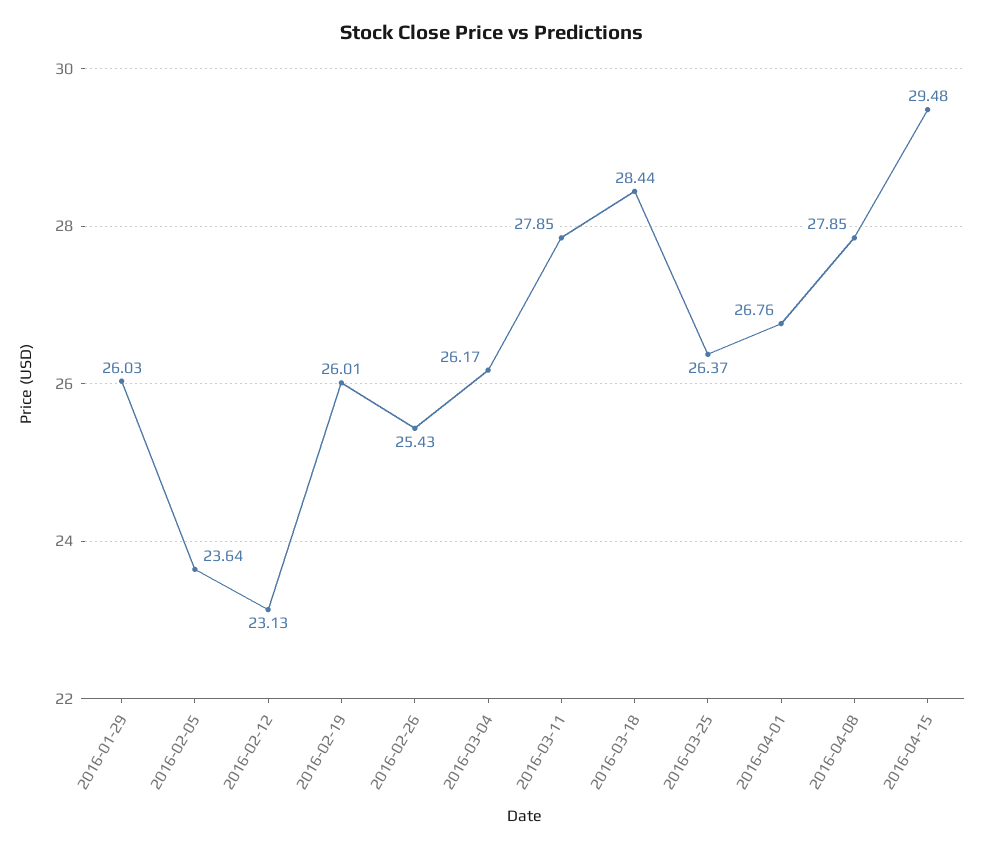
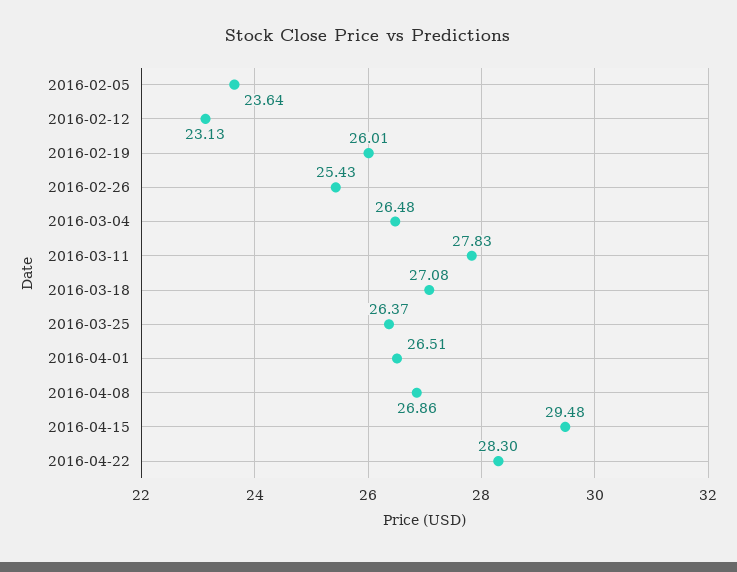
2016-01-29: 26.03 -> none
2016-03-04: 26.17 -> 26.48
2016-03-11: 27.85 -> 27.83
2016-03-18: 28.44 -> 27.08
2016-04-01: 26.76 -> 26.51
2016-04-08: 27.85 -> 26.86
2016-04-22: none -> 28.3

